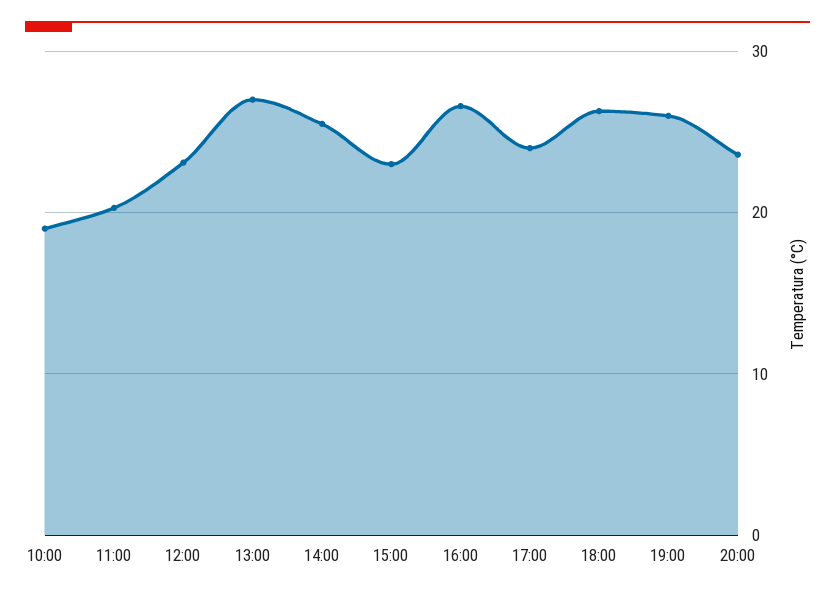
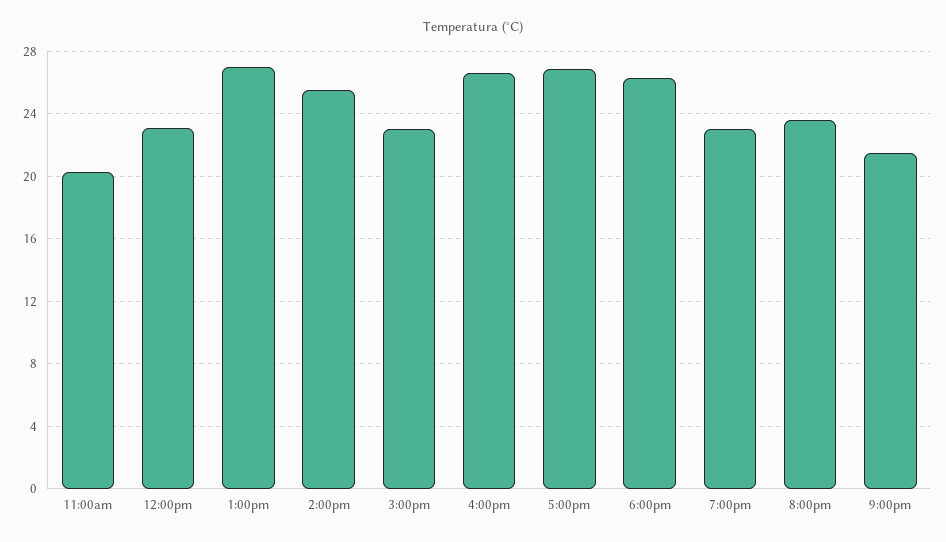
10:00: 19 -> none
17:00: 24 -> 27
19:00: 26 -> 23
9:00pm: none -> 21.5

